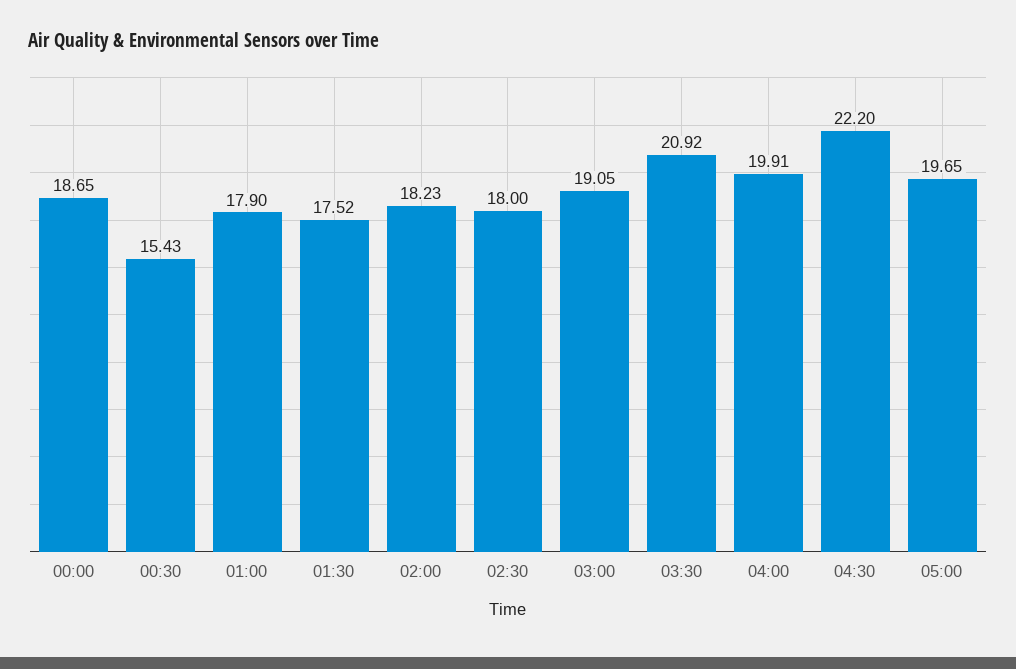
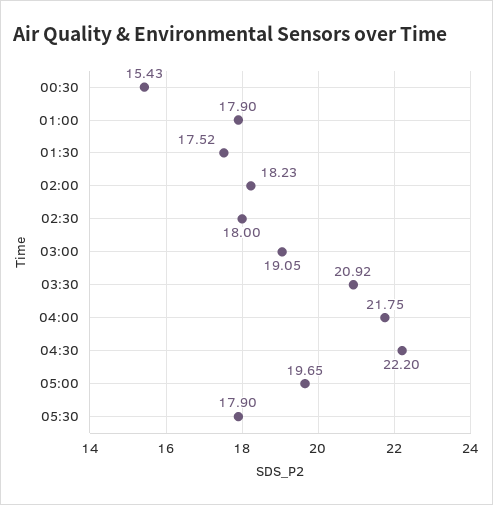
00:00: 18.65 -> none
04:00: 19.91 -> 21.75
05:30: none -> 17.9

